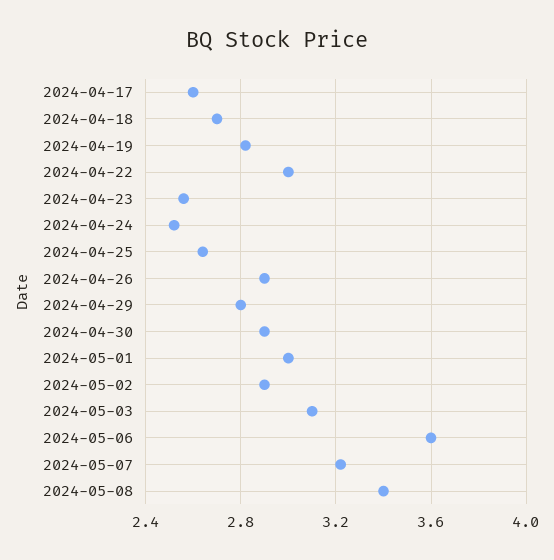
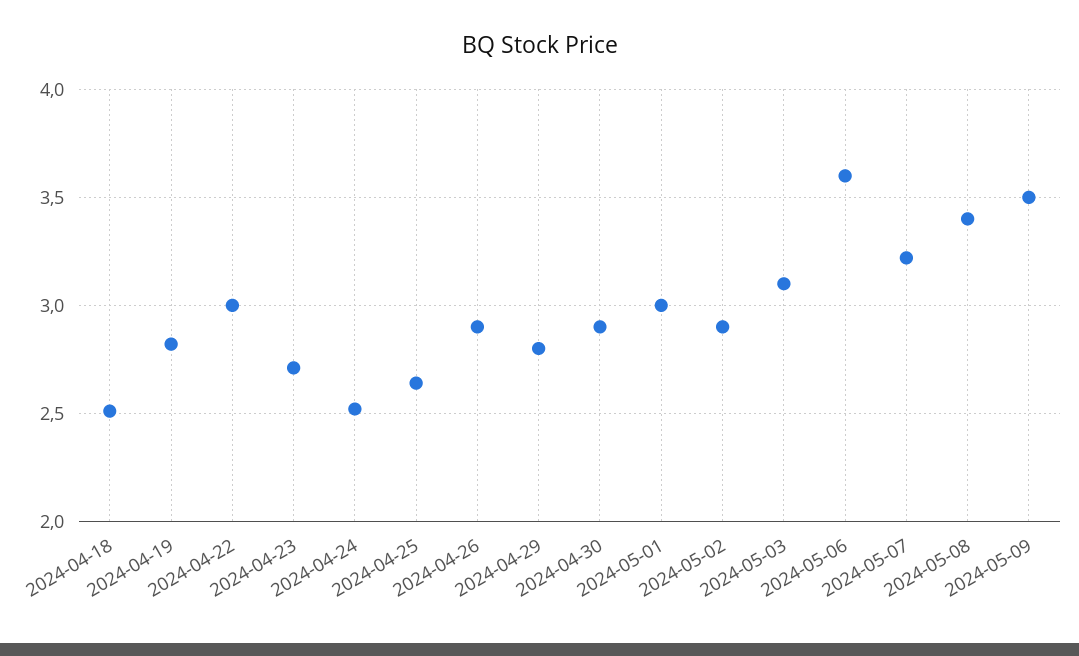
2024-04-17: 2.6 -> none
2024-04-18: 2.7 -> 2.5
2024-04-23: 2.55 -> 2.7
2024-05-09: none -> 3.5

